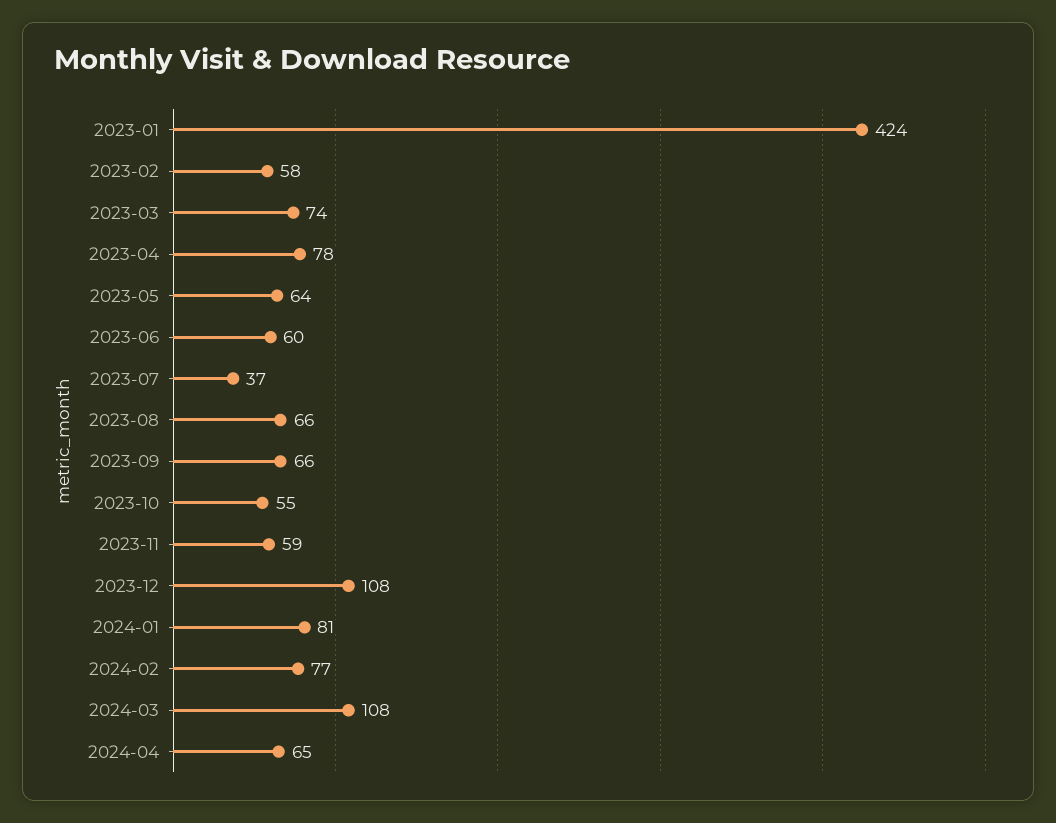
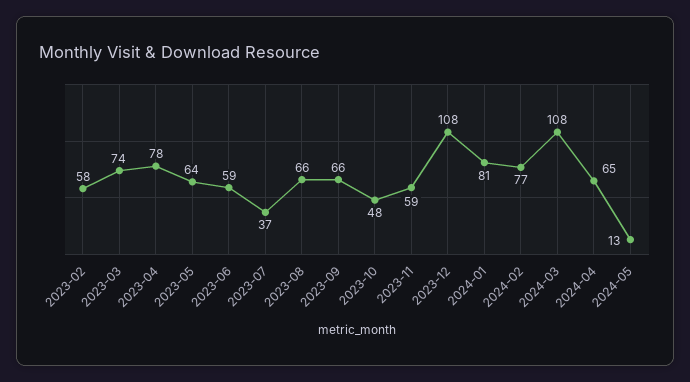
2023-01: 424 -> none
2023-06: 60 -> 59
2023-10: 55 -> 48
2024-05: none -> 13

